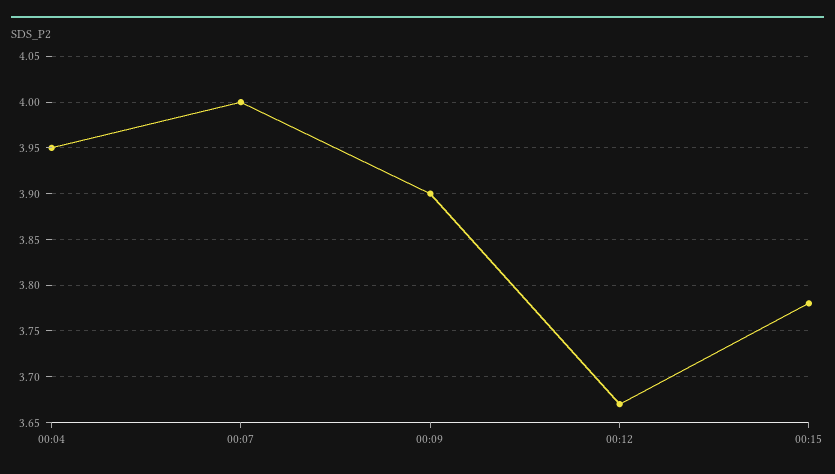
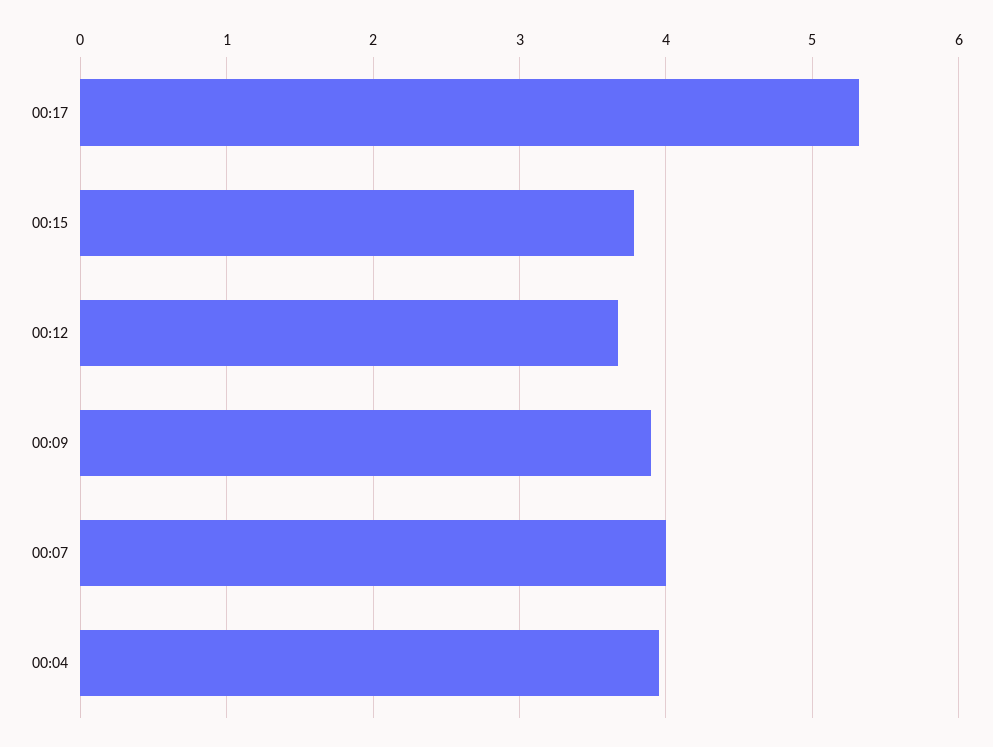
00:17: none -> 5.3

